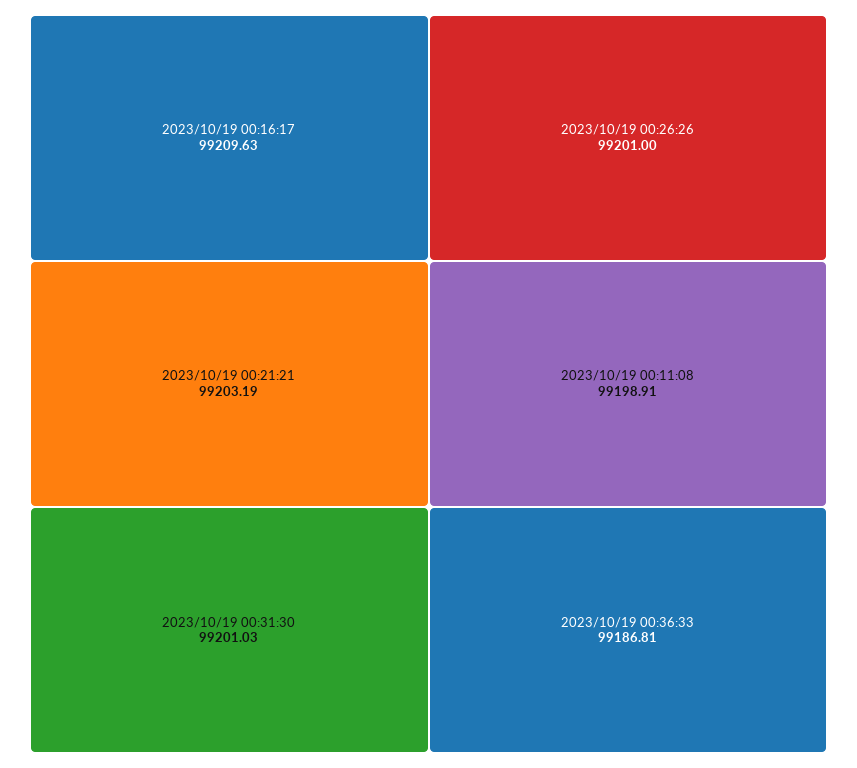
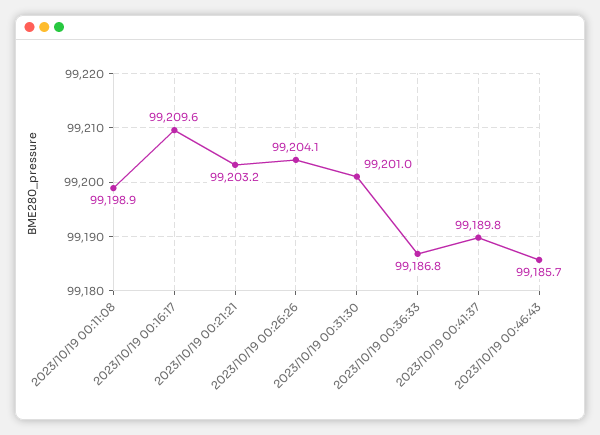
2023/10/19 00:26:26: 99201 -> 99204.1
2023/10/19 00:41:37: none -> 99189.8
2023/10/19 00:46:43: none -> 99185.7

